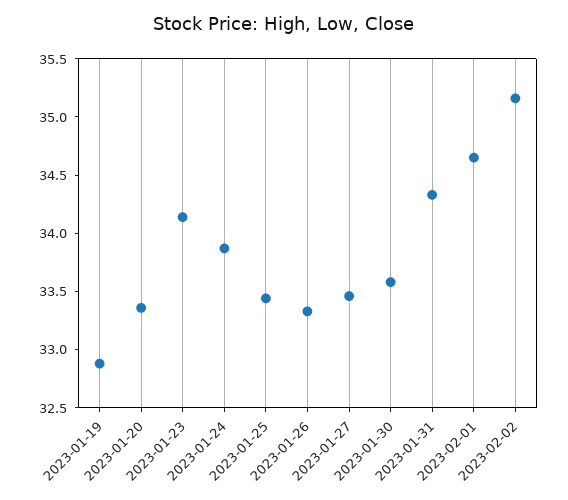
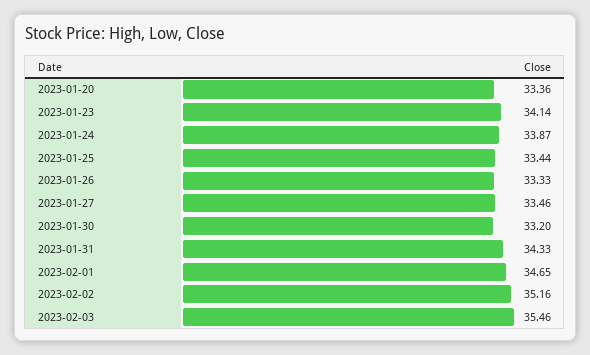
2023-01-19: 32.9 -> none
2023-01-30: 33.6 -> 33.2
2023-02-03: none -> 35.46

